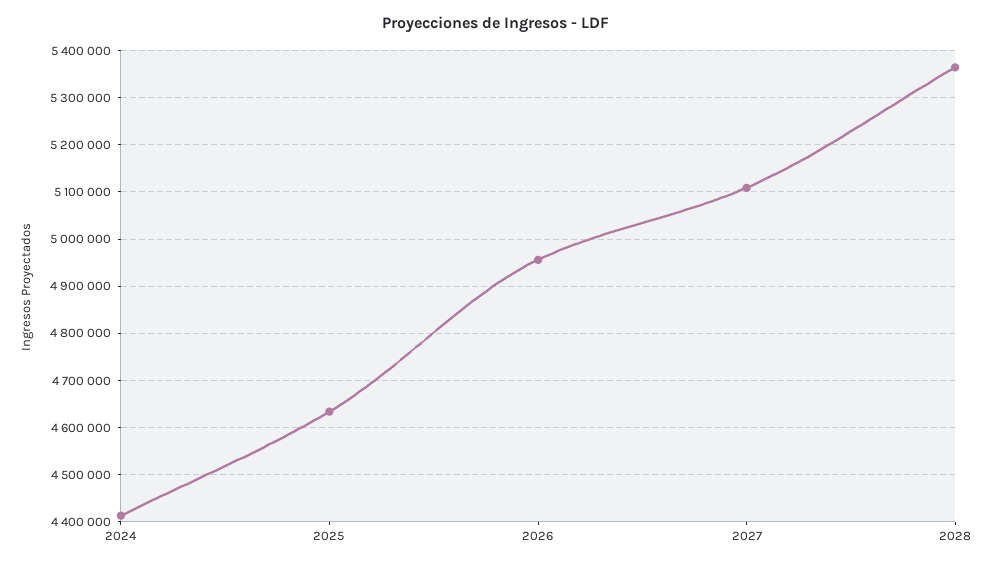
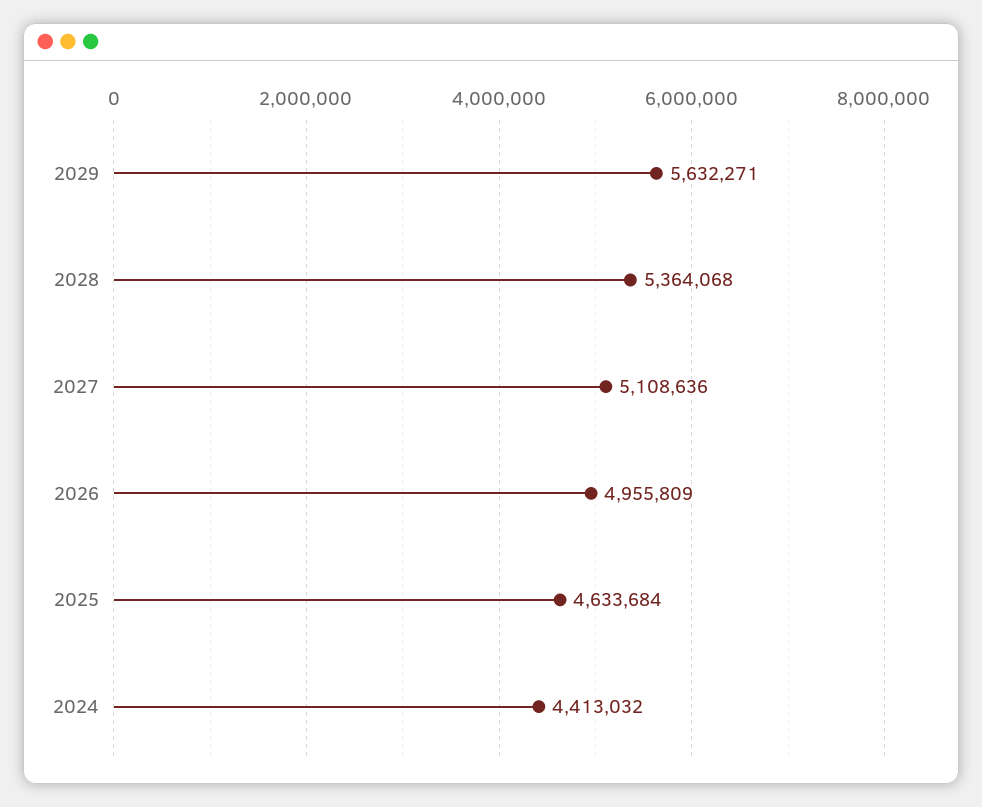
2029: none -> 5632271

